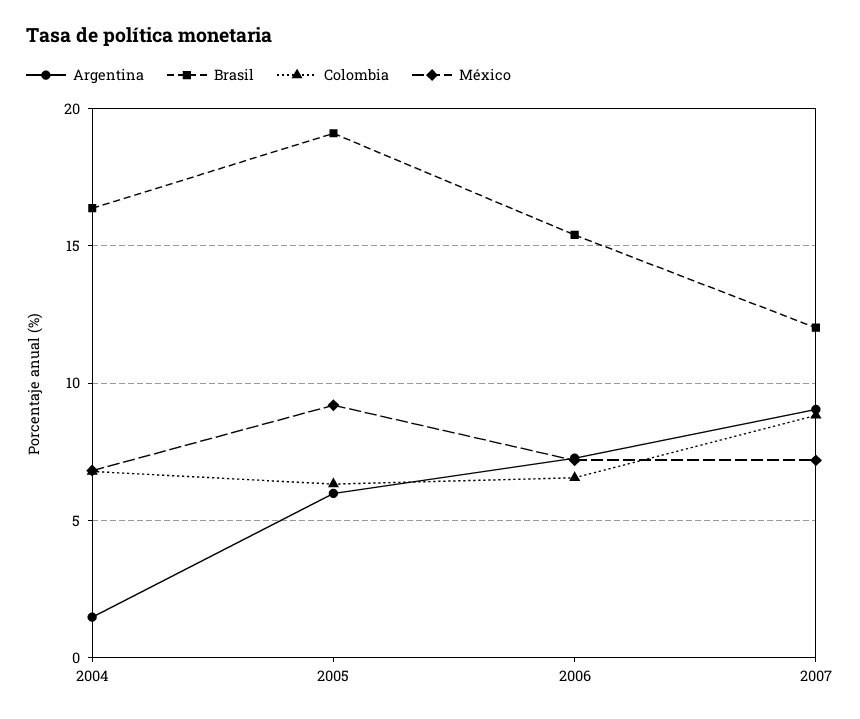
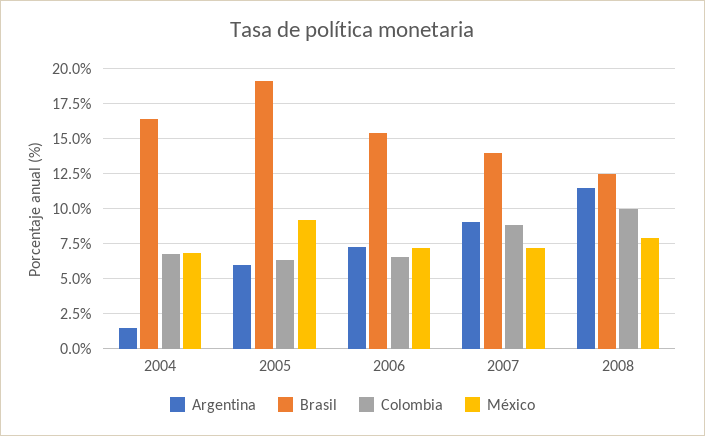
Brasil, 2007: 12 -> 14
Argentina, 2008: none -> 11.5
Brasil, 2008: none -> 12.5
Colombia, 2008: none -> 10
México, 2008: none -> 8

